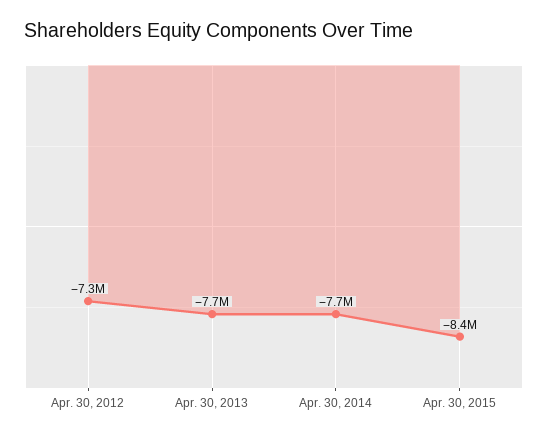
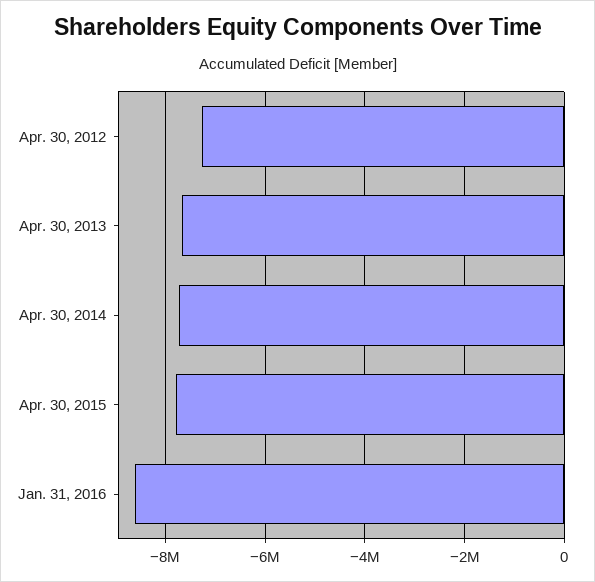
Apr. 30, 2015: -8400000 -> -7800000
Jan. 31, 2016: none -> -8600000

